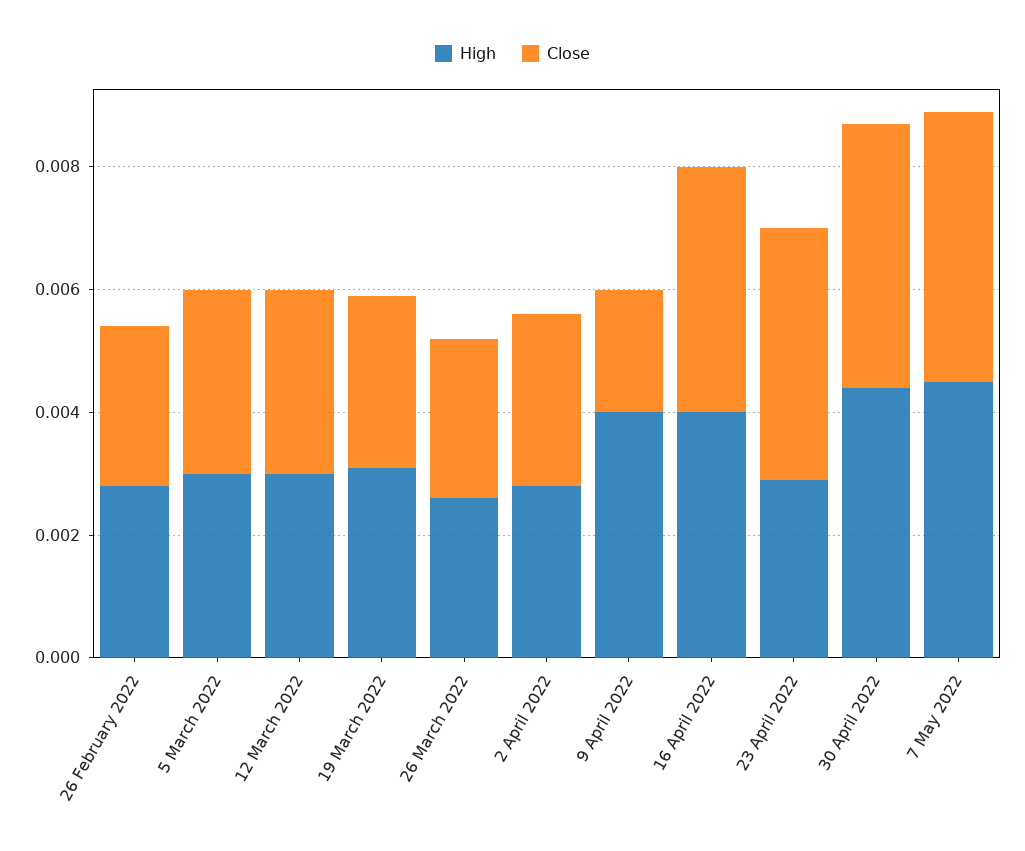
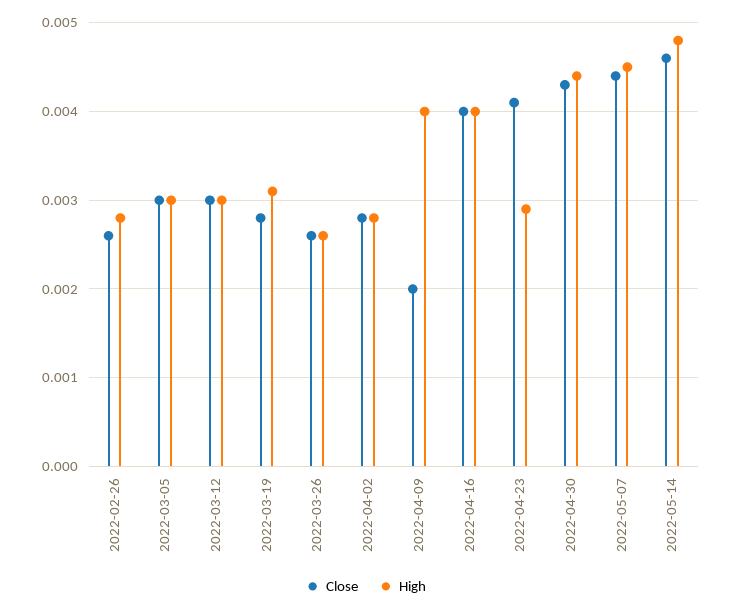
Close, 2022-05-14: none -> 0.0046
High, 2022-05-14: none -> 0.0048

